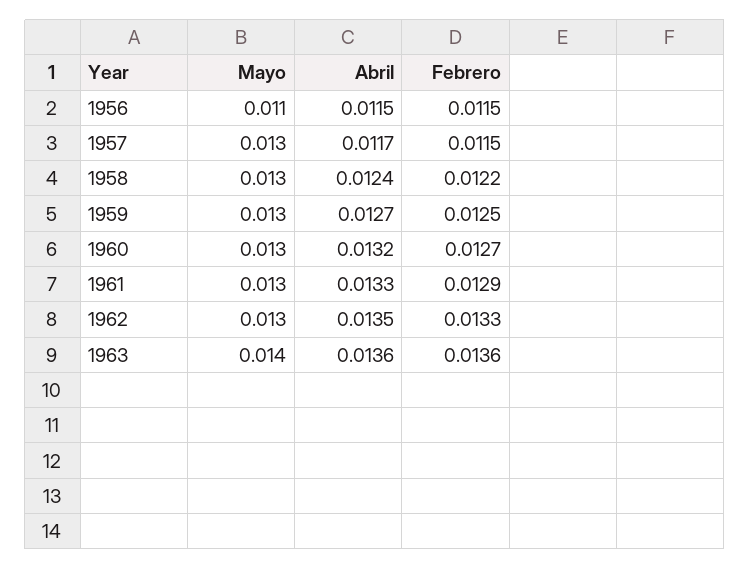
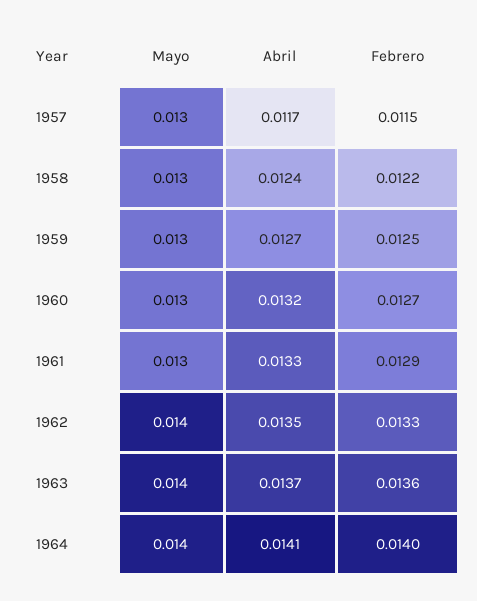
Mayo, 1956: 0.011 -> none
Abril, 1956: 0.0115 -> none
Febrero, 1956: 0.0115 -> none
Mayo, 1962: 0.013 -> 0.014
Abril, 1963: 0.0136 -> 0.0137
Mayo, 1964: none -> 0.014
Abril, 1964: none -> 0.0141
Febrero, 1964: none -> 0.014

